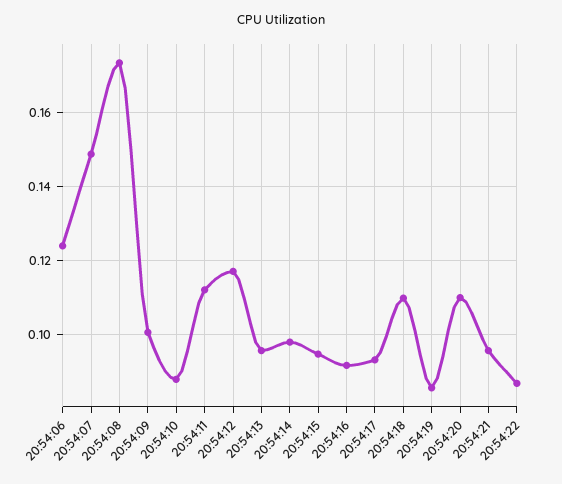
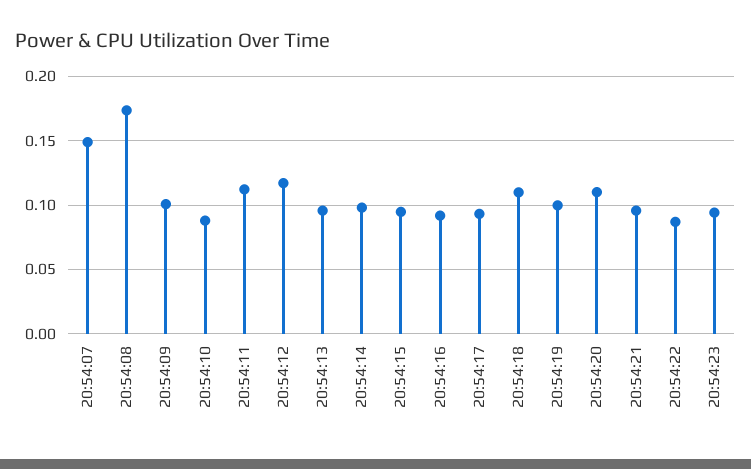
20:54:06: 0.124 -> none
20:54:19: 0.086 -> 0.1
20:54:23: none -> 0.095

